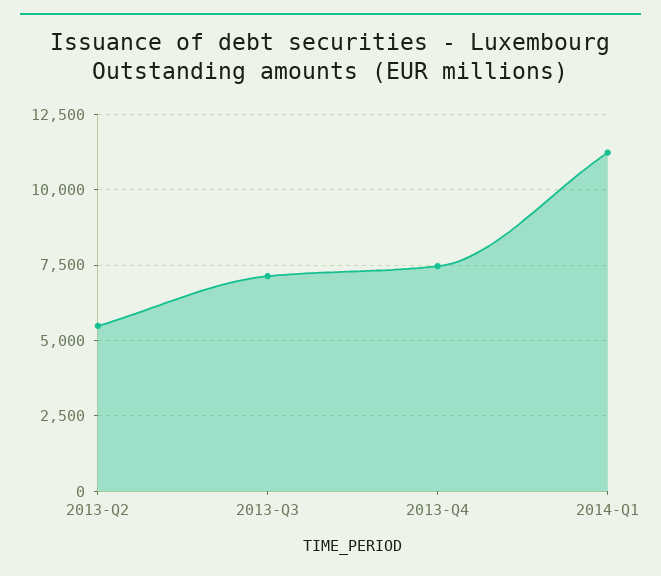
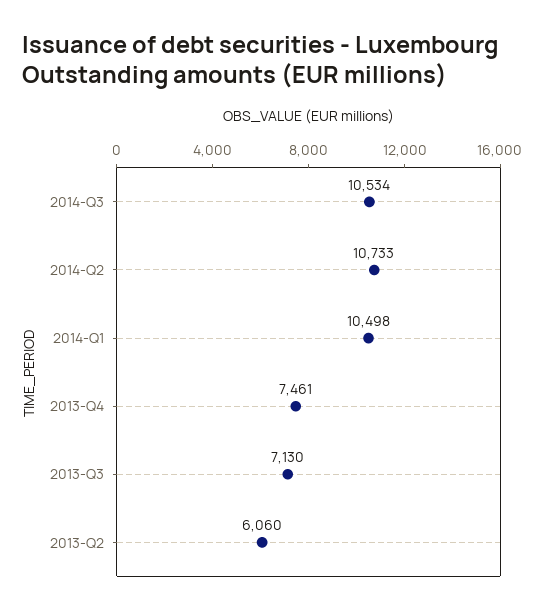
2013-Q2: 5500 -> 6060
2014-Q1: 11250 -> 10498
2014-Q3: none -> 10534
2014-Q2: none -> 10733

